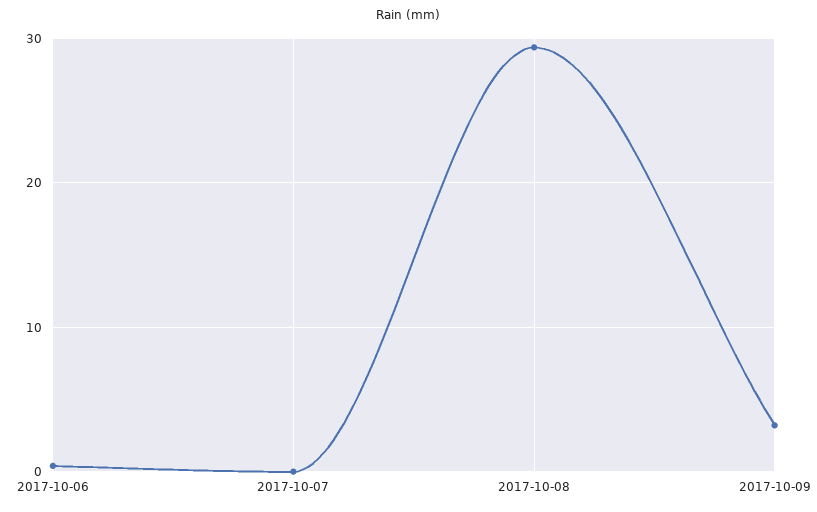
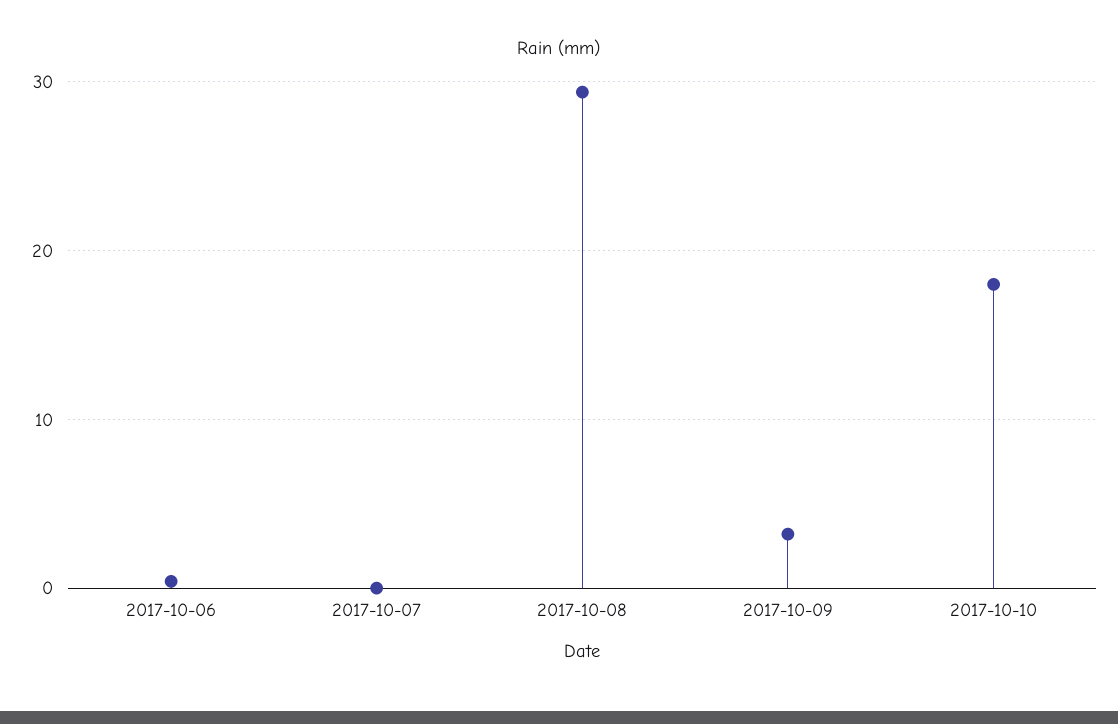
2017-10-10: none -> 18

